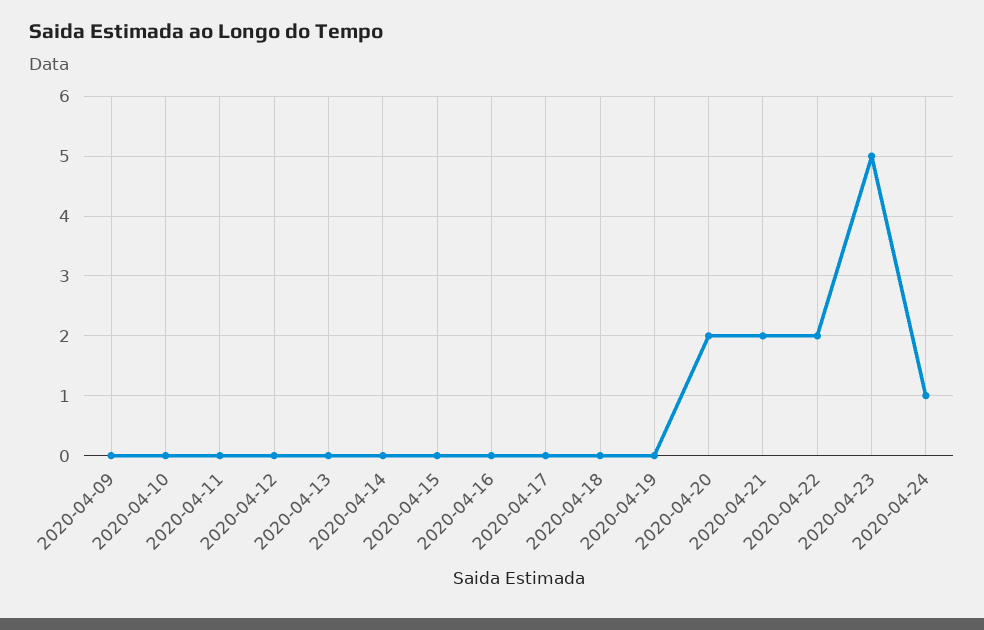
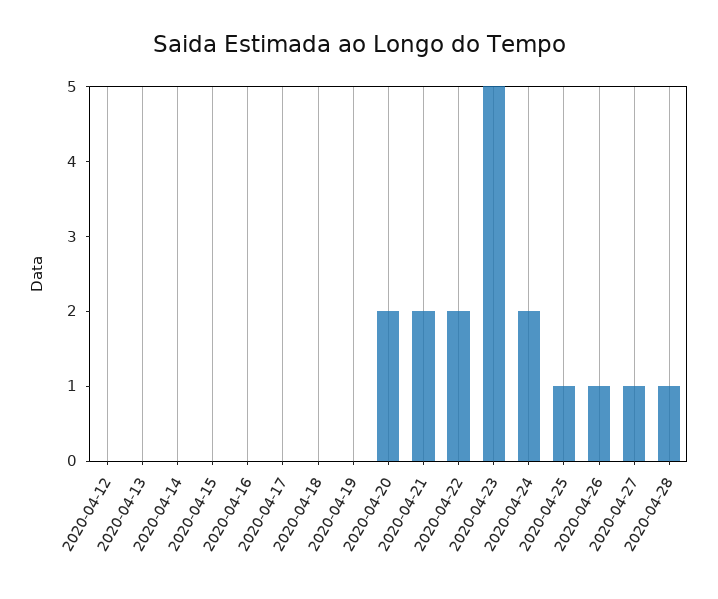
2020-04-09: 0 -> none
2020-04-10: 0 -> none
2020-04-11: 0 -> none
2020-04-24: 1 -> 2
2020-04-25: none -> 1
2020-04-26: none -> 1
2020-04-27: none -> 1
2020-04-28: none -> 1

